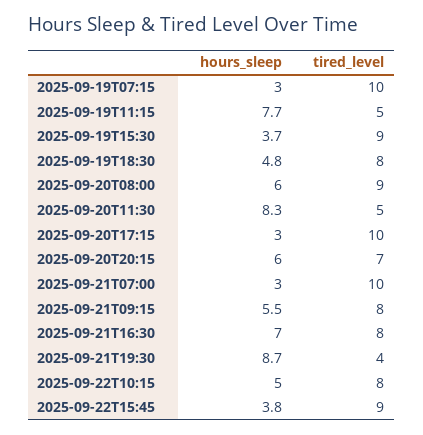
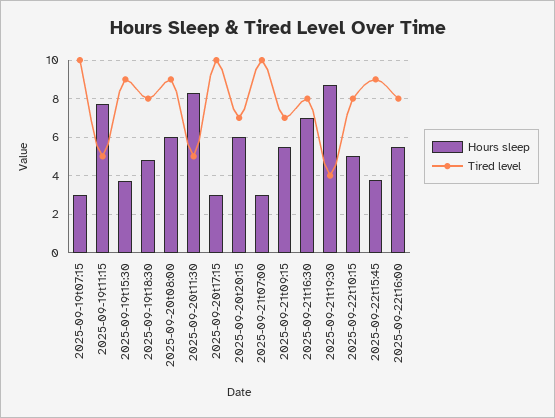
tired_level, 2025-09-21T09:15: 8 -> 7
hours_sleep, 2025-09-22t16:00: none -> 5.5
tired_level, 2025-09-22t16:00: none -> 8

